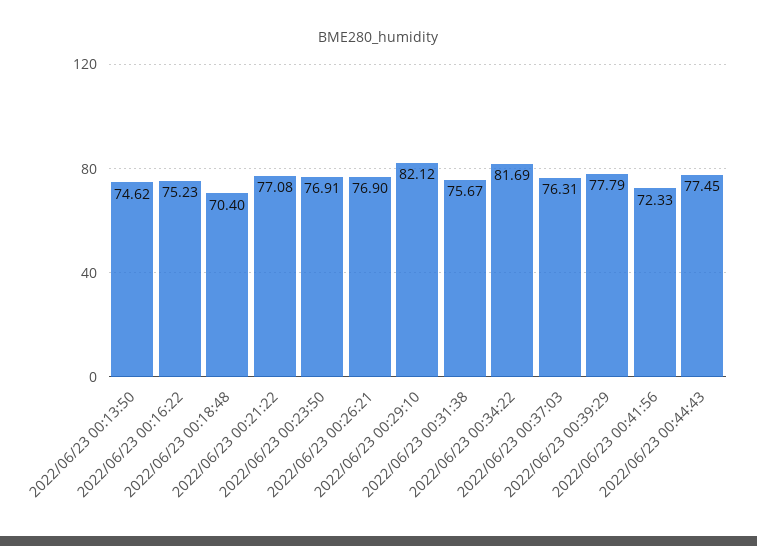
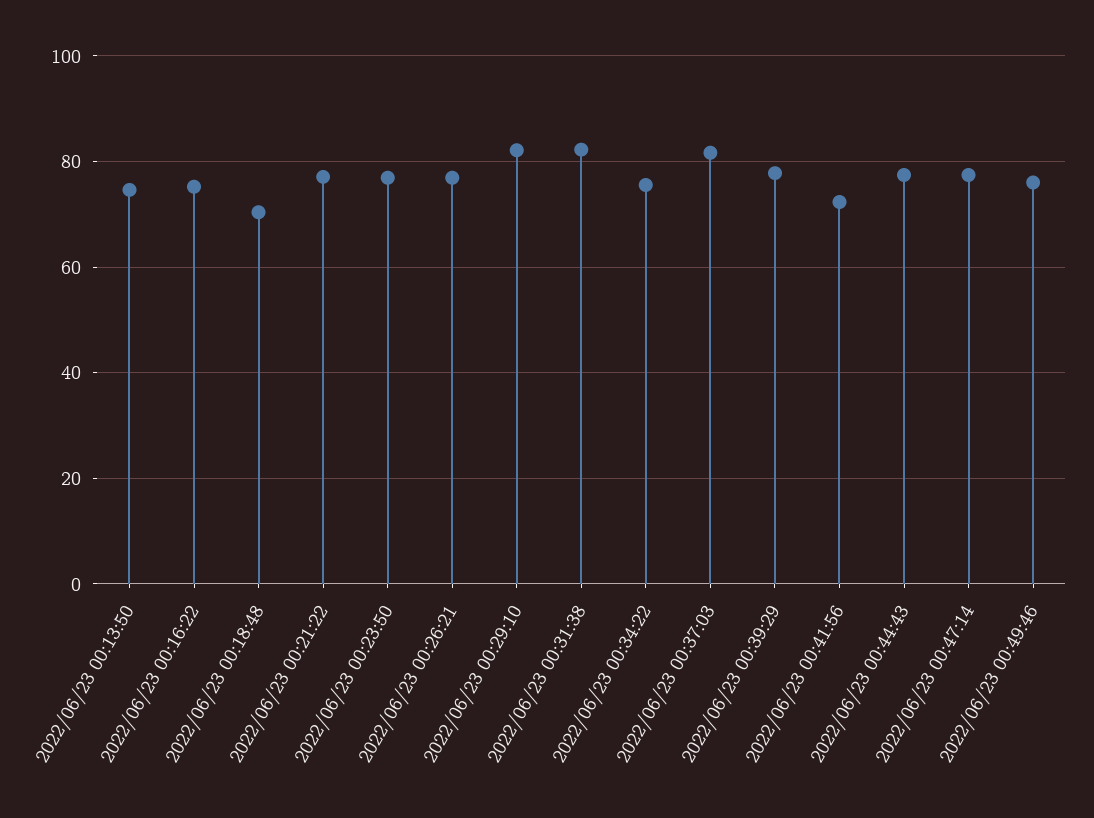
2022/06/23 00:31:38: 75.67 -> 82
2022/06/23 00:34:22: 81.69 -> 76
2022/06/23 00:37:03: 76.31 -> 82
2022/06/23 00:47:14: none -> 78
2022/06/23 00:49:46: none -> 76

